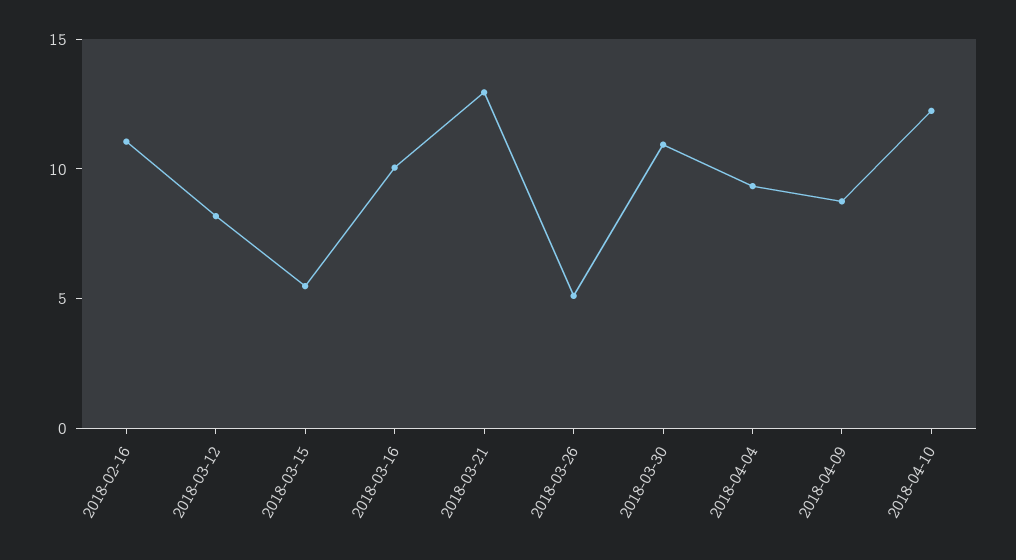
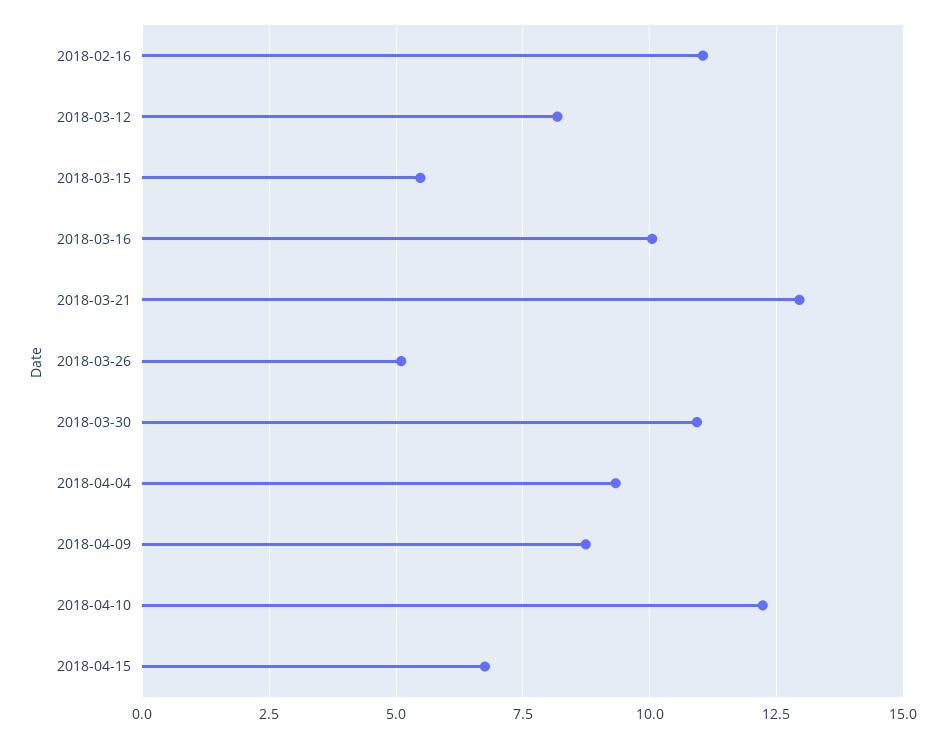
2018-04-15: none -> 6.75

